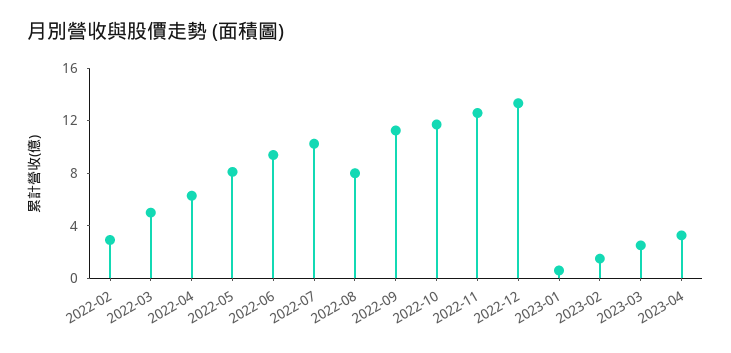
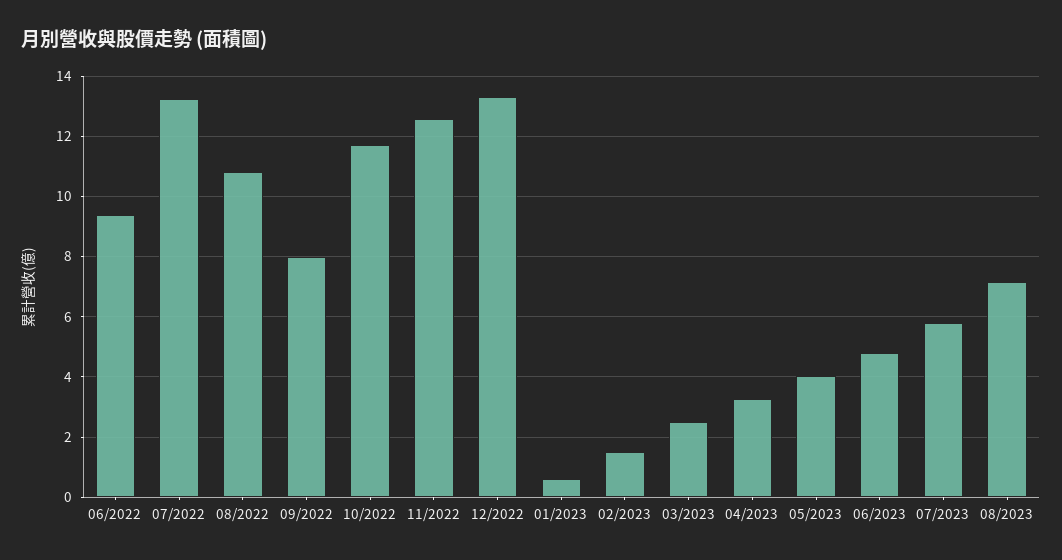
2022-02: 3 -> none
2022-03: 5 -> none
2022-04: 6 -> none
2022-05: 8 -> none
2022-07: 10 -> 13.2
2022-08: 8 -> 10.8
2022-09: 11 -> 8
05/2023: none -> 4
06/2023: none -> 4.8
07/2023: none -> 5.8
08/2023: none -> 7.2

